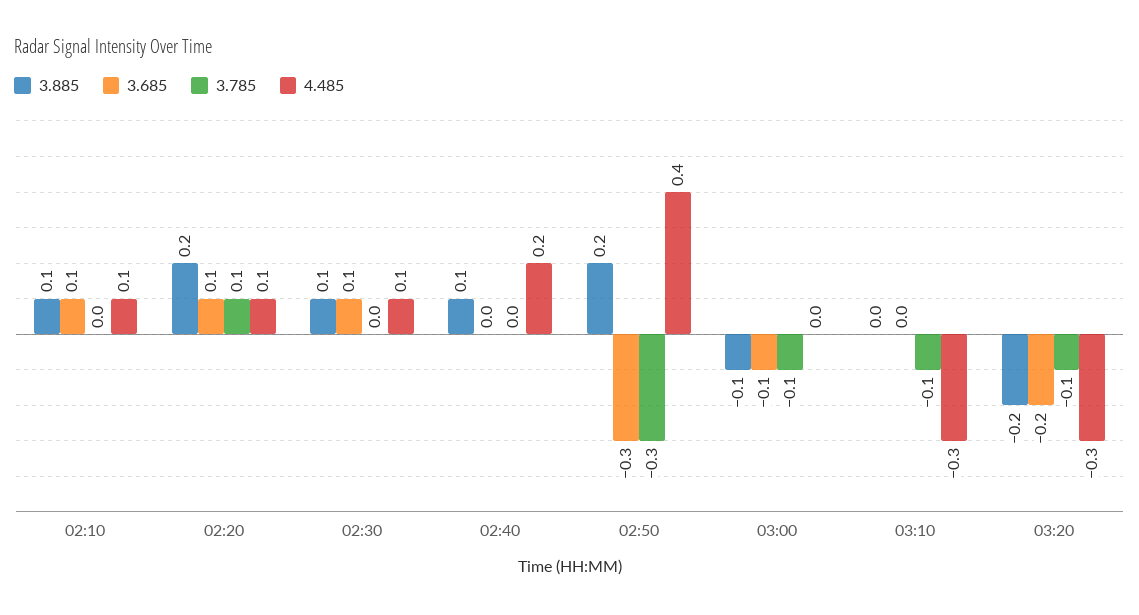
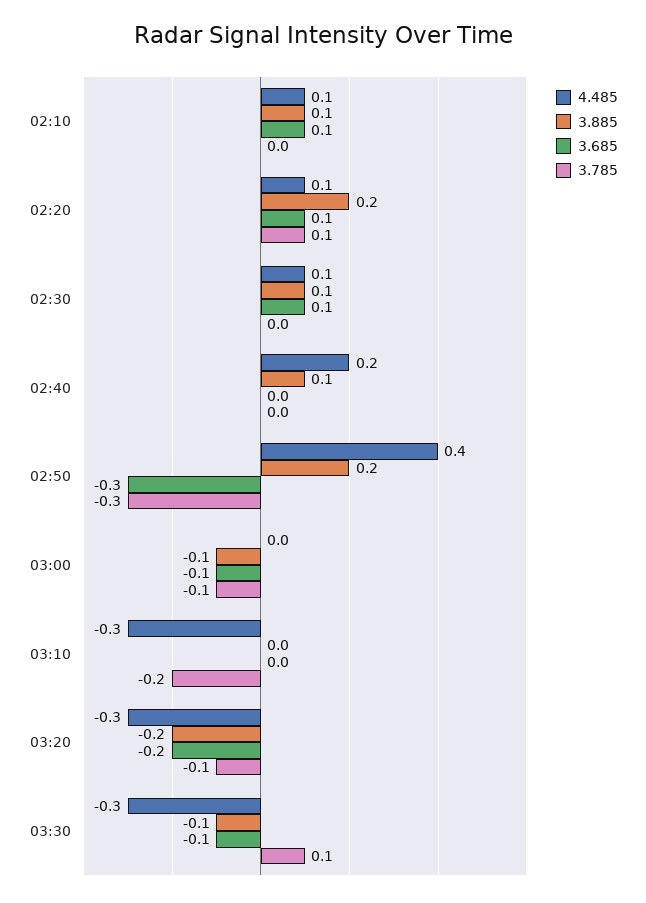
3.785, 03:10: -0.1 -> -0.2
4.485, 03:30: none -> -0.3
3.885, 03:30: none -> -0.1
3.685, 03:30: none -> -0.1
3.785, 03:30: none -> 0.1

